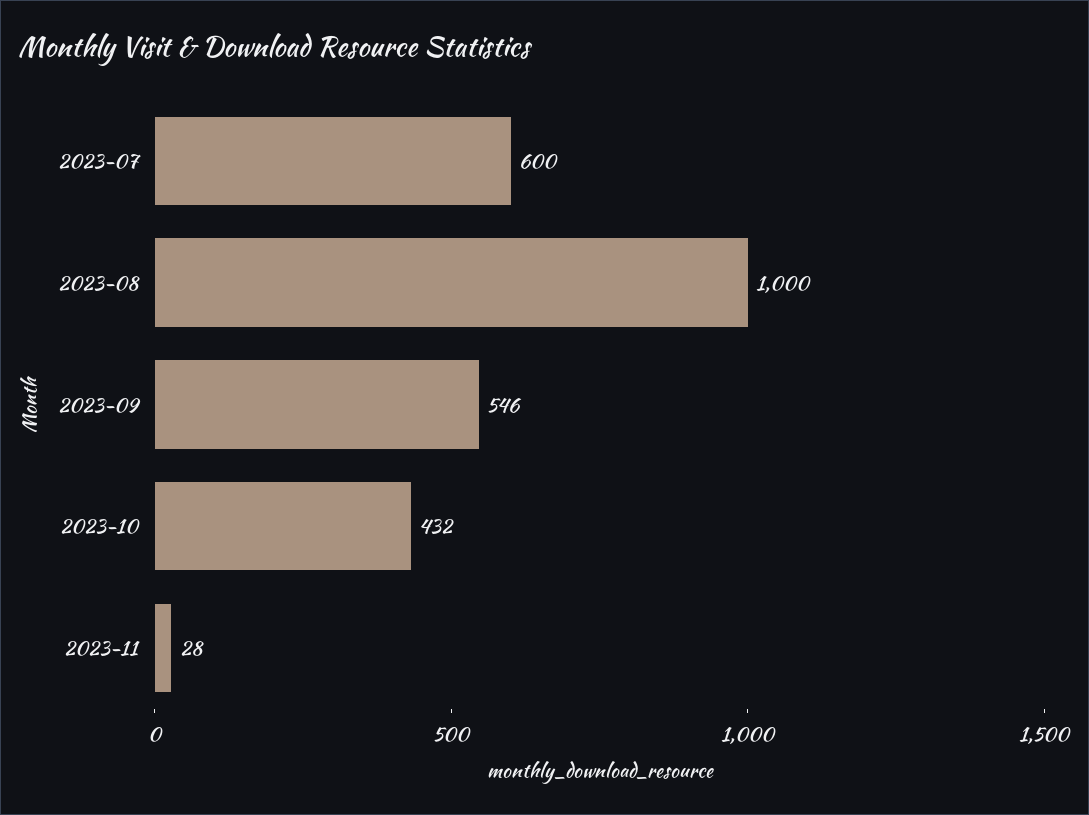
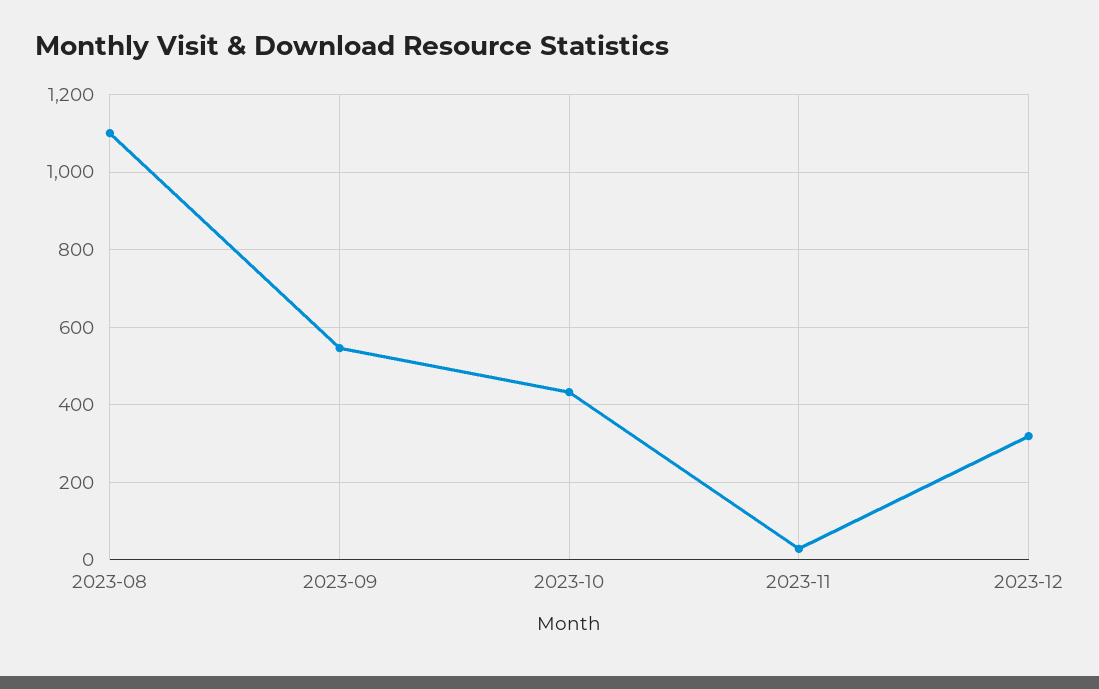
2023-07: 600 -> none
2023-08: 1000 -> 1100
2023-12: none -> 320

